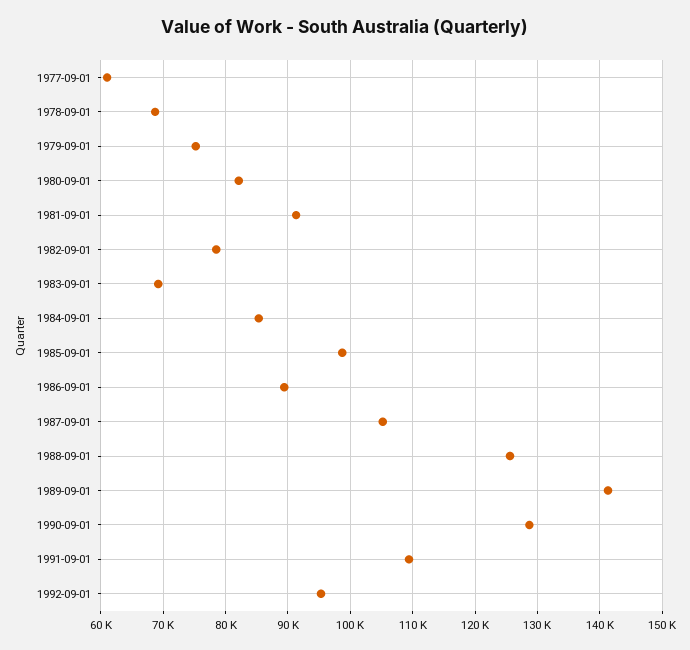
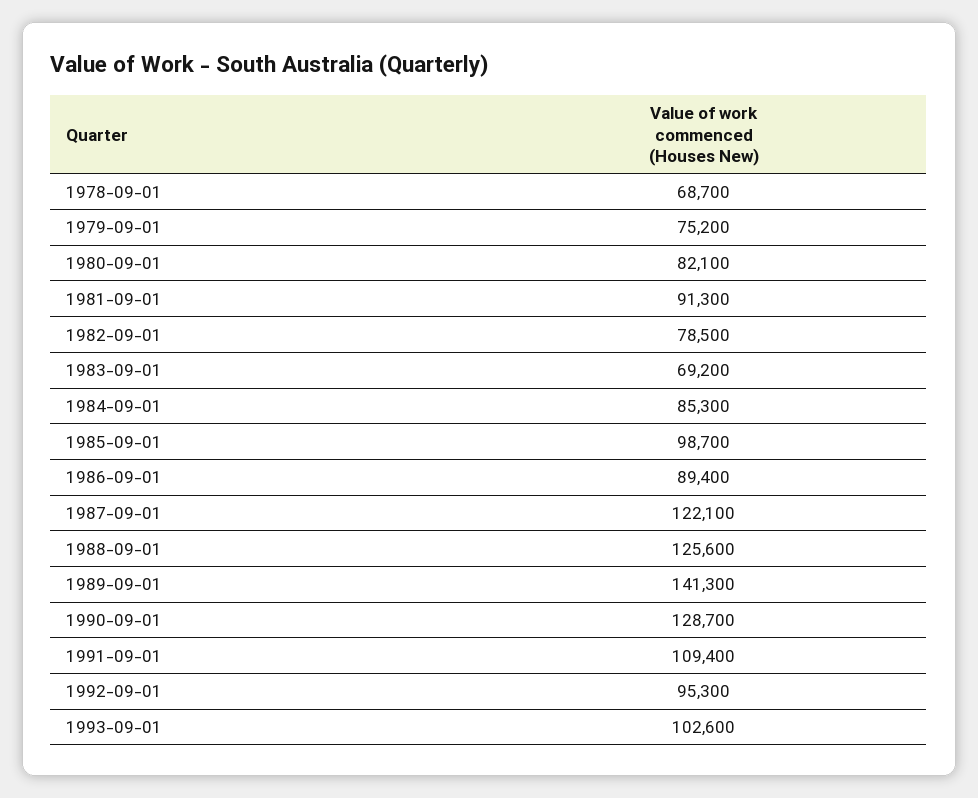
1977-09-01: 61000 -> none
1987-09-01: 105000 -> 122100
1993-09-01: none -> 102600

